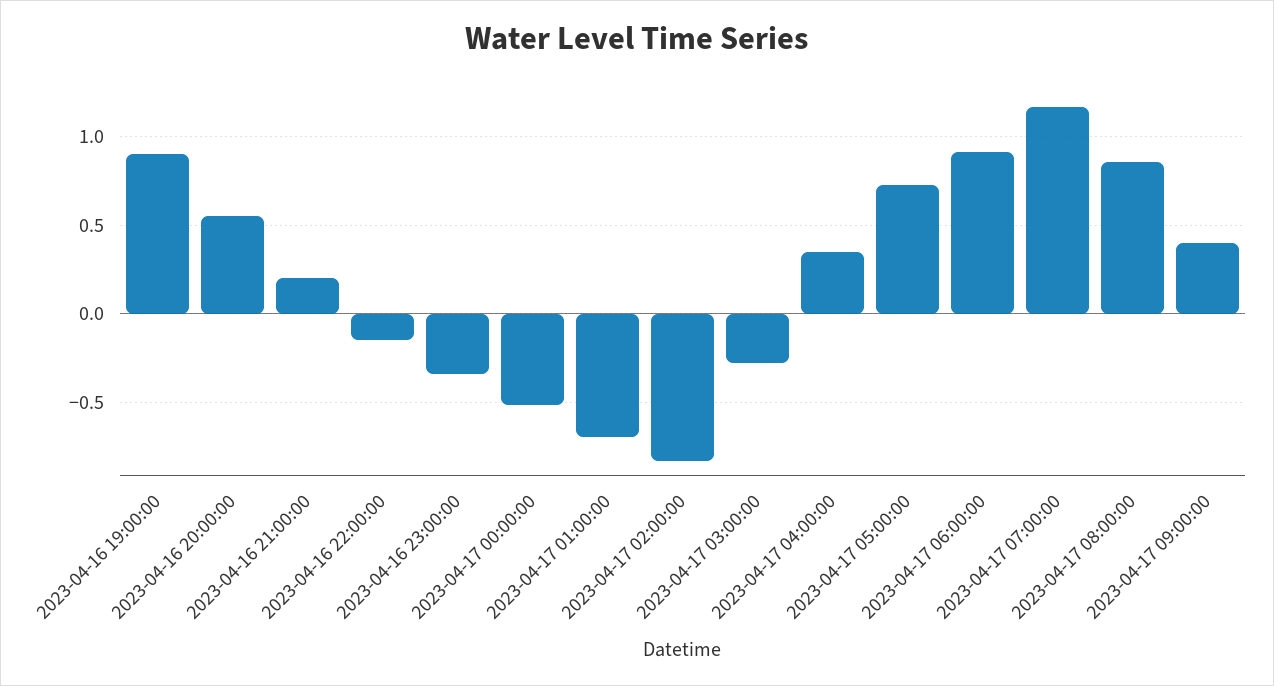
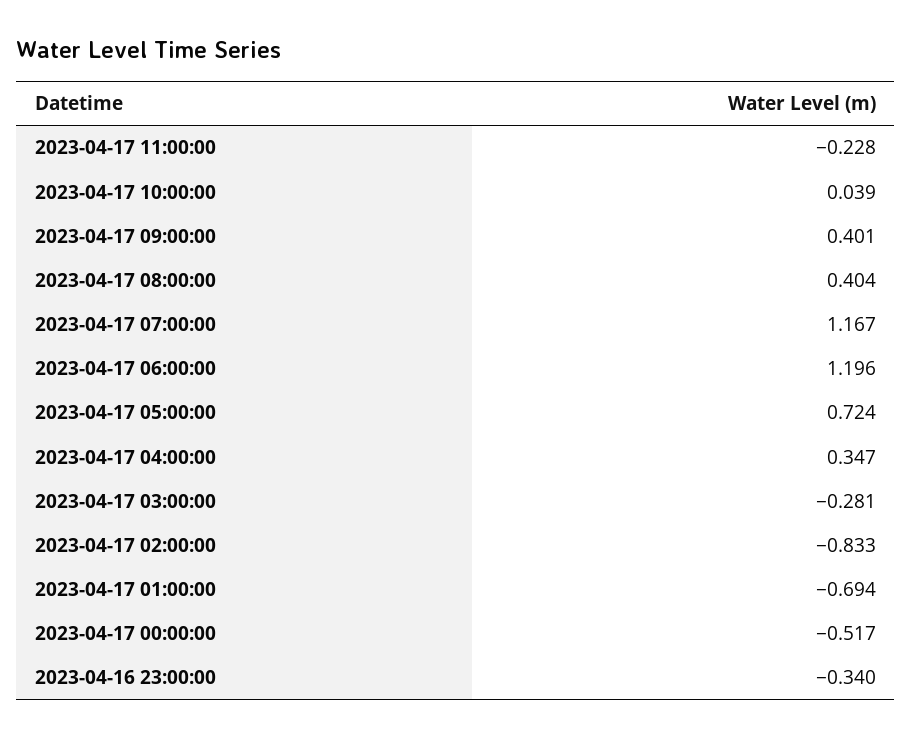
2023-04-16 19:00:00: 0.9 -> none
2023-04-16 20:00:00: 0.55 -> none
2023-04-16 21:00:00: 0.2 -> none
2023-04-16 22:00:00: -0.15 -> none
2023-04-17 06:00:00: 0.9 -> 1.196
2023-04-17 08:00:00: 0.85 -> 0.404
2023-04-17 11:00:00: none -> -0.228
2023-04-17 10:00:00: none -> 0.039

